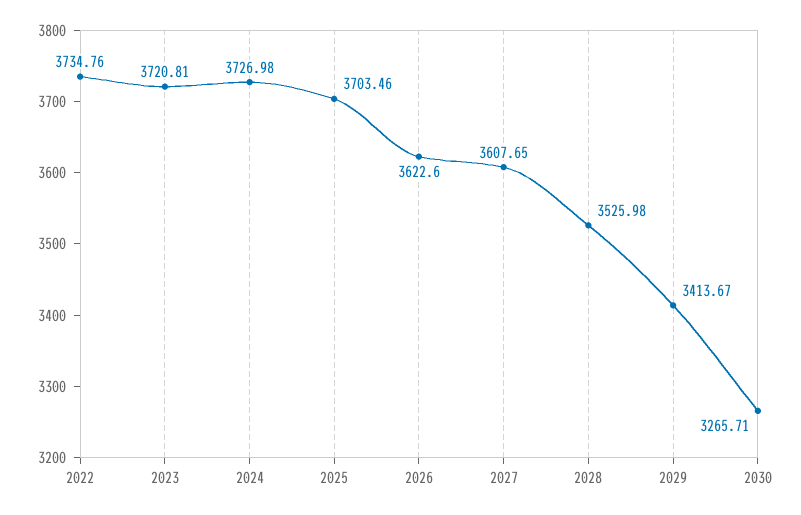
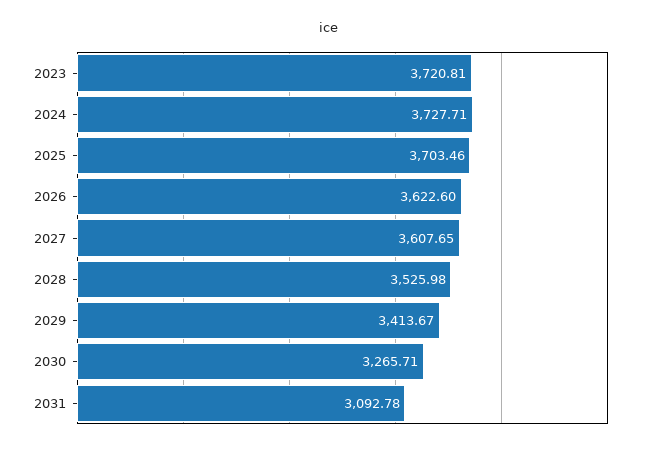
2022: 3734.76 -> none
2024: 3726.98 -> 3727.71
2031: none -> 3092.78

